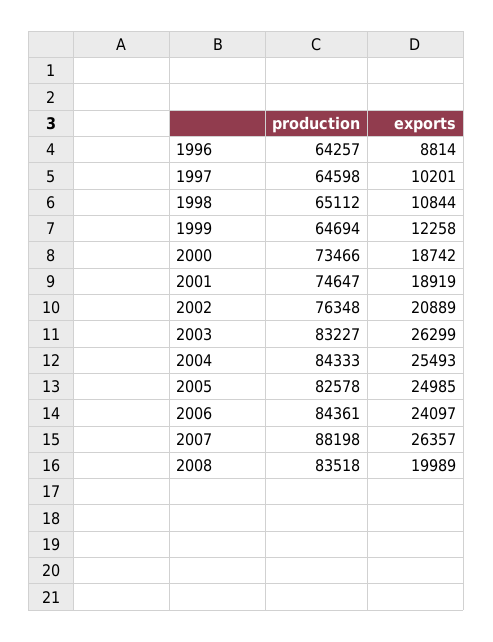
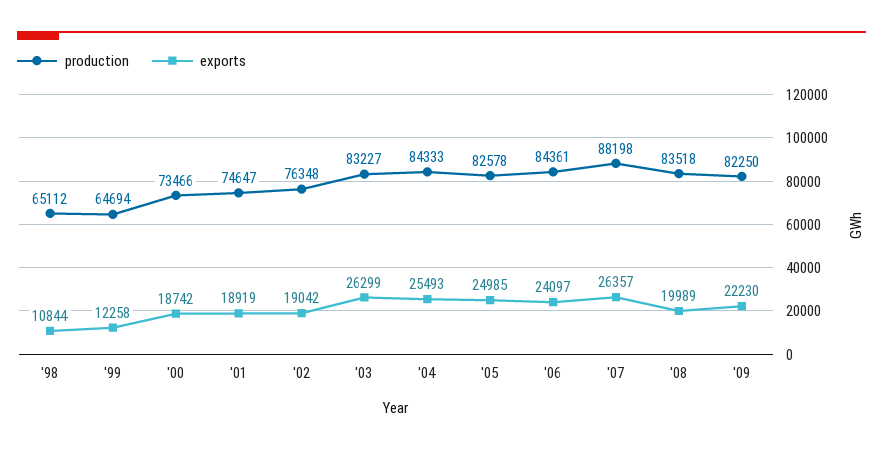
production, 1996: 64257 -> none
exports, 1996: 8814 -> none
production, 1997: 64598 -> none
exports, 1997: 10201 -> none
exports, 2002: 20889 -> 19042
production, '09: none -> 82250
exports, '09: none -> 22230

